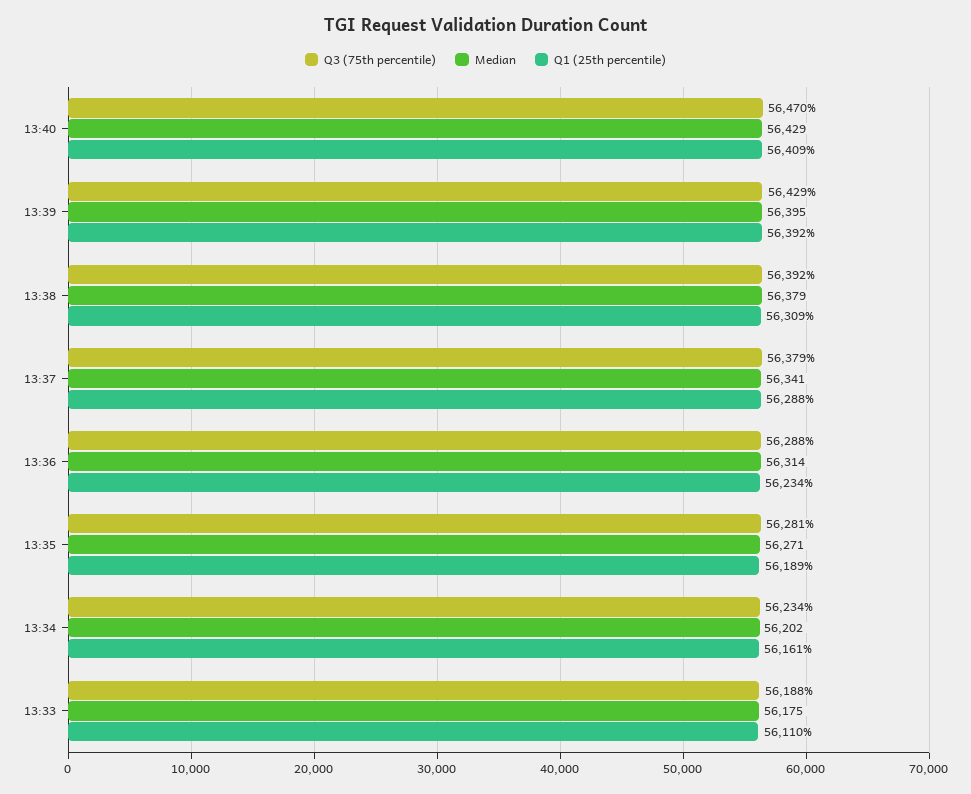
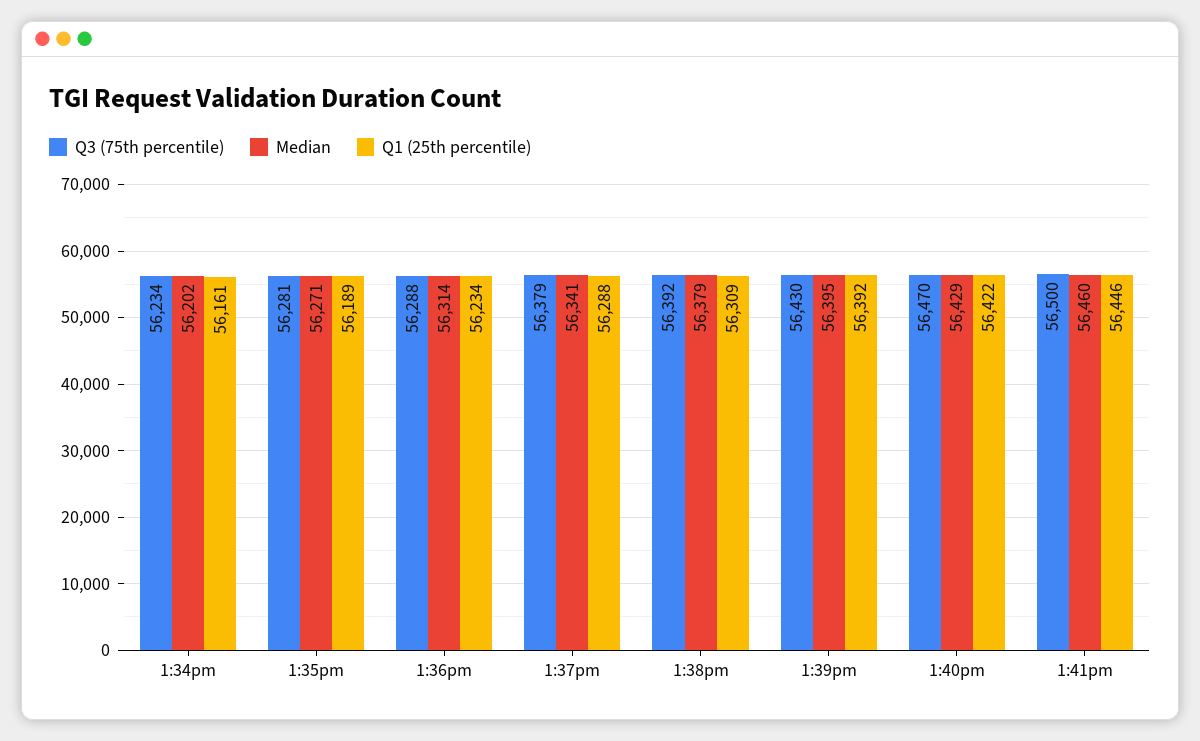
Q1 (25th percentile), 13:40: 56409 -> 56422
Q3 (75th percentile), 13:39: 56429 -> 56430
Q3 (75th percentile), 13:33: 56188 -> none
Median, 13:33: 56175 -> none
Q1 (25th percentile), 13:33: 56110 -> none
Q3 (75th percentile), 1:41pm: none -> 56500
Median, 1:41pm: none -> 56460
Q1 (25th percentile), 1:41pm: none -> 56446

